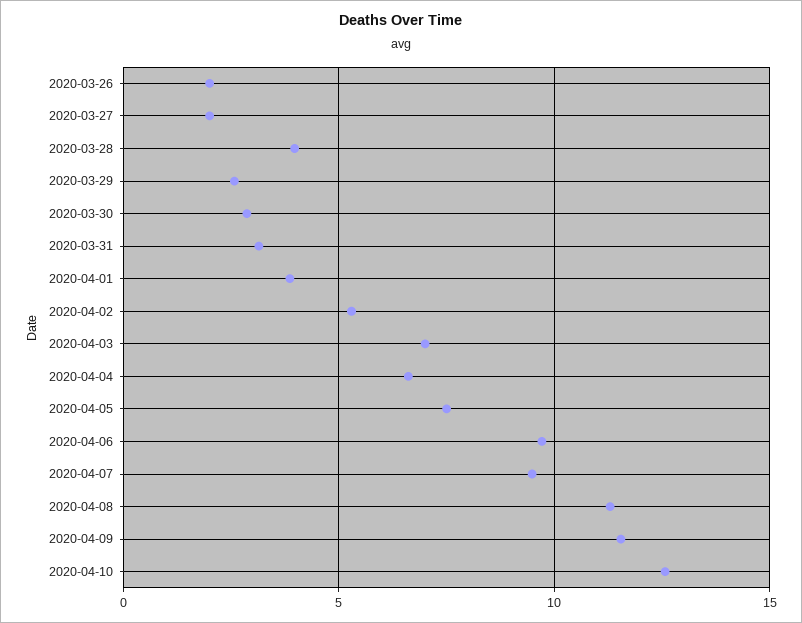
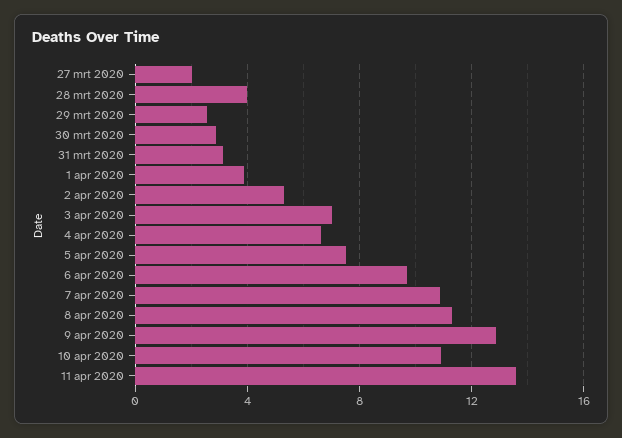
2020-03-26: 2 -> none
2020-04-07: 9.5 -> 11
2020-04-09: 11.5 -> 13
2020-04-10: 12.5 -> 11
11 apr 2020: none -> 13.5

